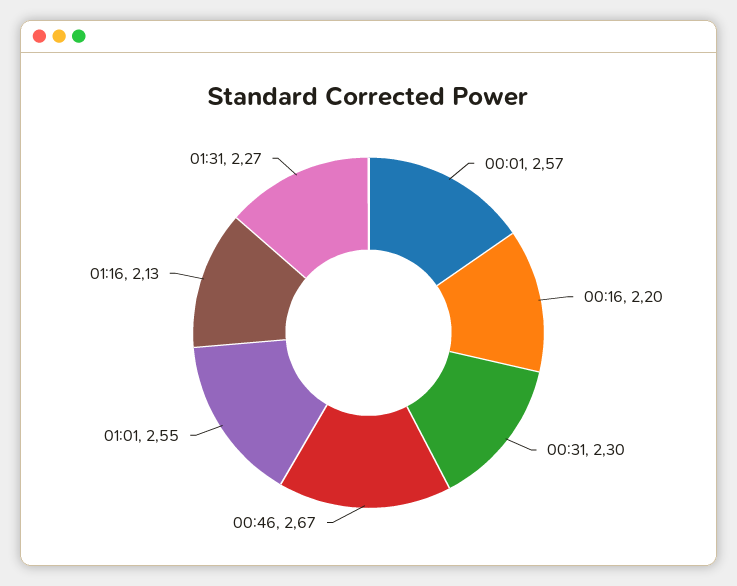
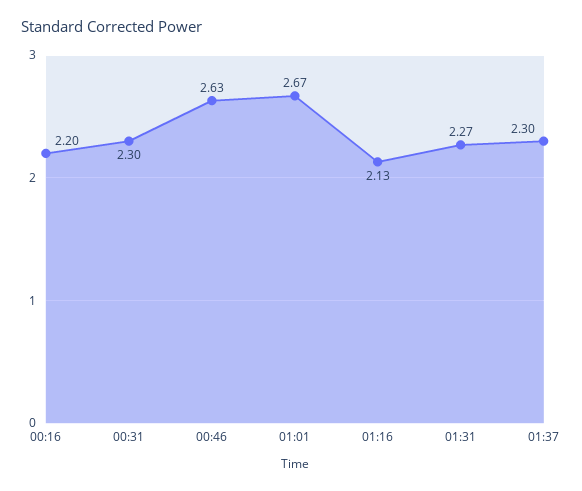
00:01: 2.57 -> none
00:46: 2.67 -> 2.63
01:01: 2.55 -> 2.67
01:37: none -> 2.3

